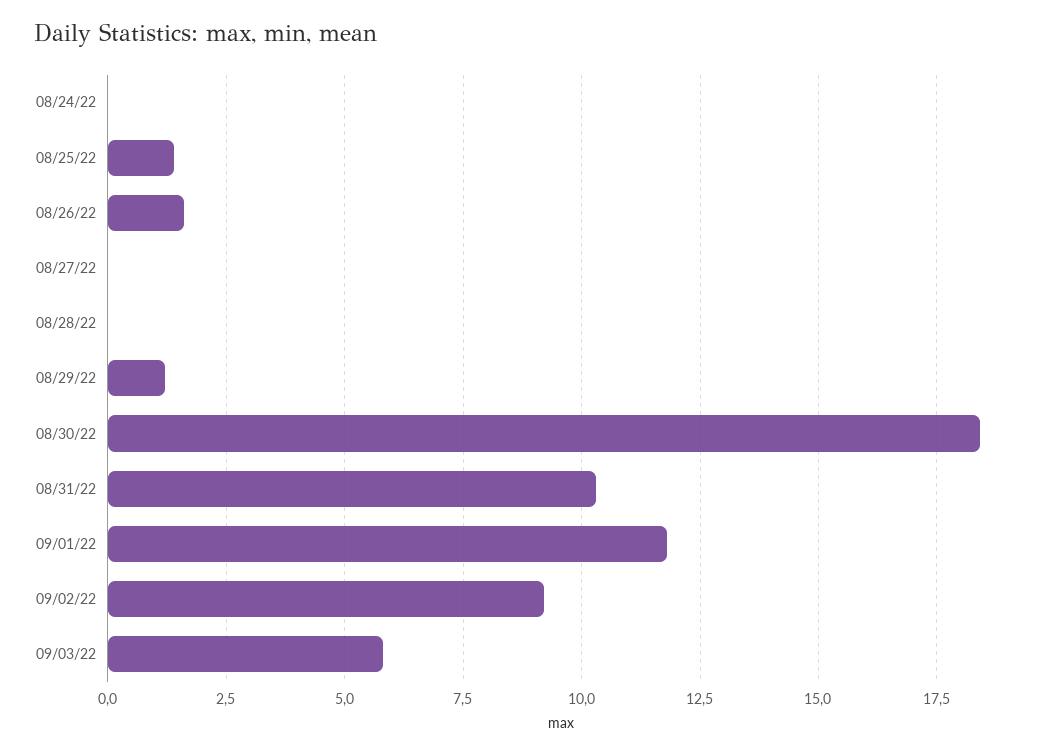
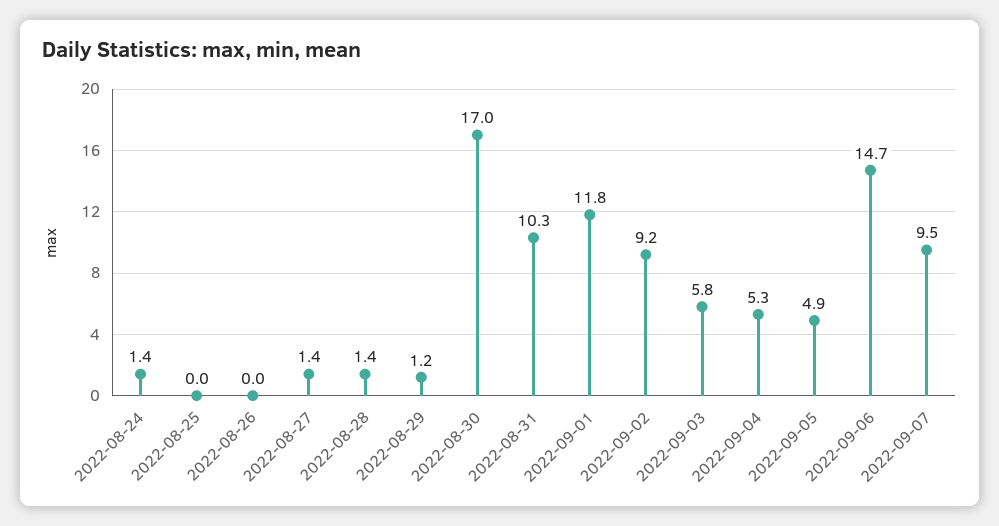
08/24/22: 0 -> 1.4
08/25/22: 1.5 -> 0
08/26/22: 1.5 -> 0
08/27/22: 0 -> 1.4
08/28/22: 0 -> 1.4
08/30/22: 18.5 -> 17
2022-09-04: none -> 5.3
2022-09-05: none -> 4.9
2022-09-06: none -> 14.7
2022-09-07: none -> 9.5

